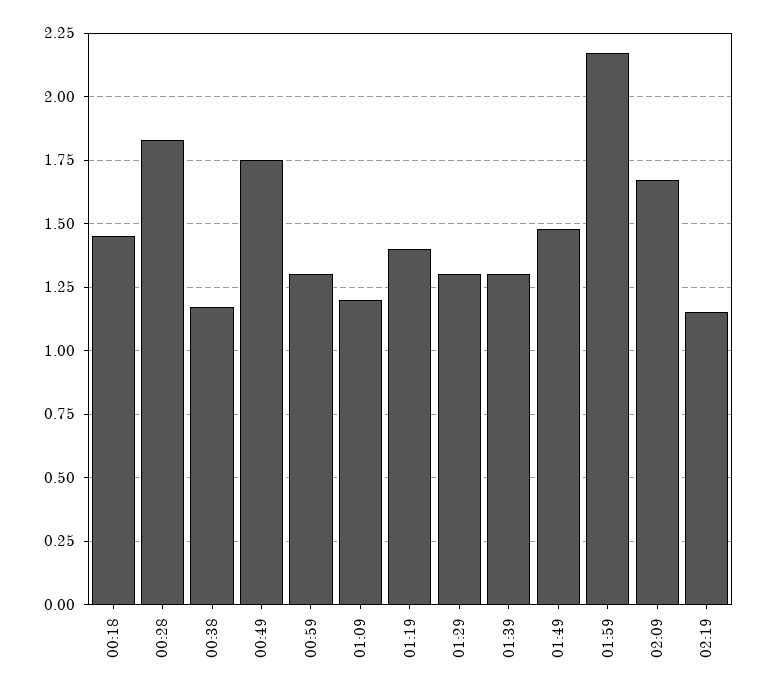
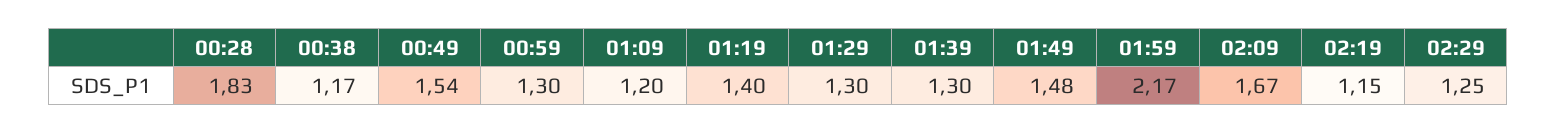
00:18: 1.45 -> none
00:49: 1.75 -> 1.54
02:29: none -> 1.25

